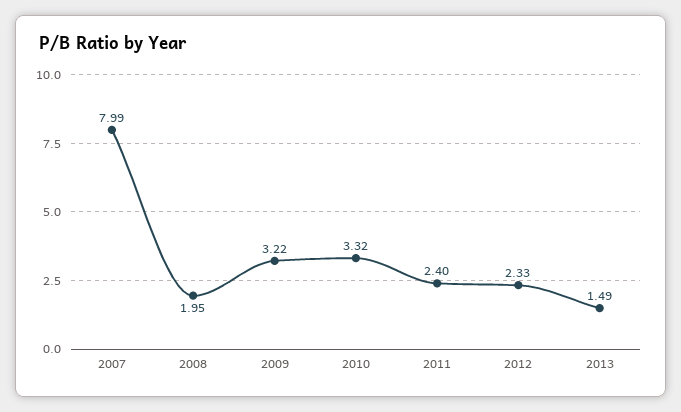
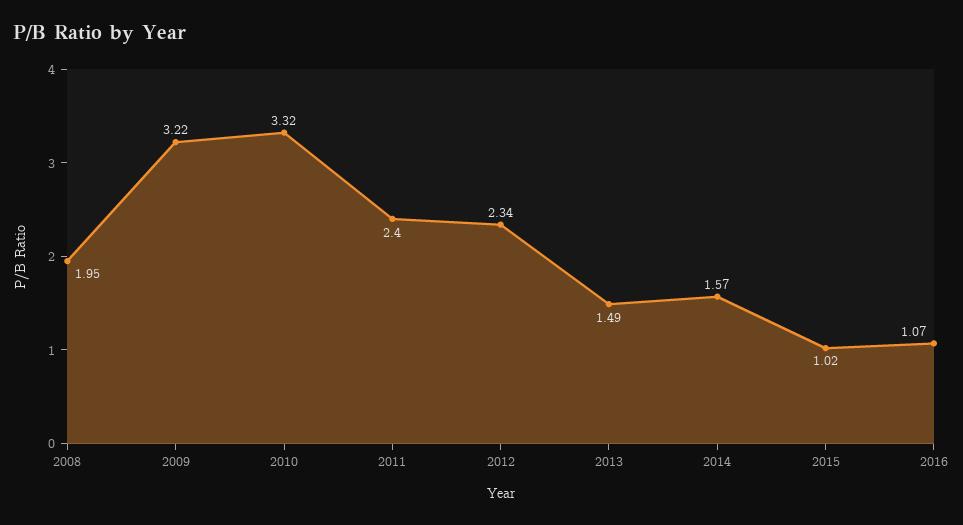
2007: 7.99 -> none
2012: 2.33 -> 2.34
2014: none -> 1.57
2015: none -> 1.02
2016: none -> 1.07

